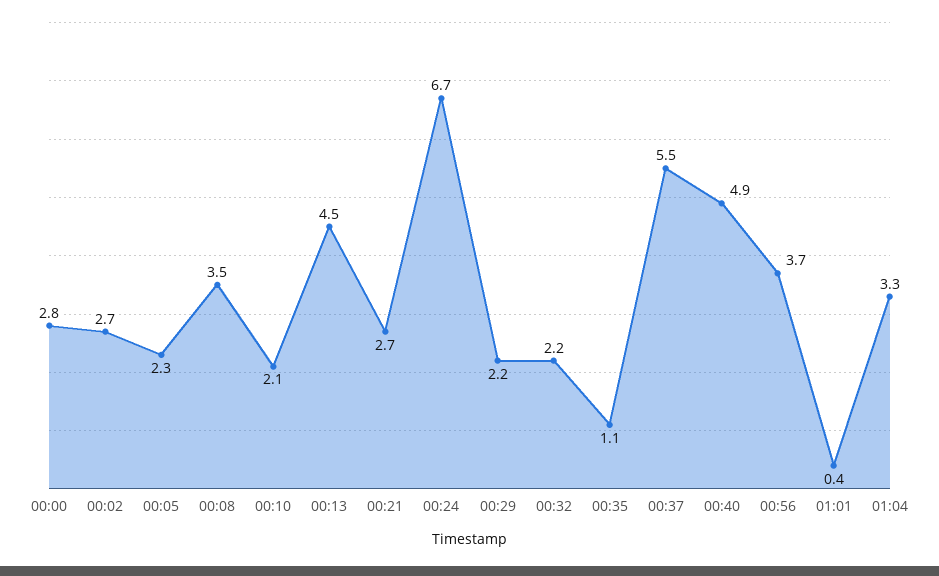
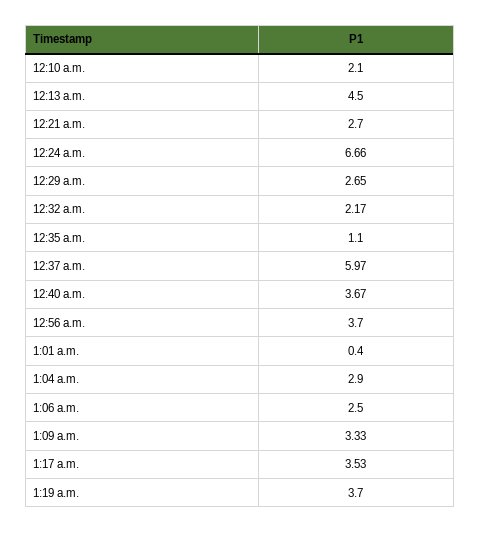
00:00: 2.8 -> none
00:02: 2.7 -> none
00:05: 2.3 -> none
00:08: 3.5 -> none
00:29: 2.2 -> 2.65
00:37: 5.5 -> 5.97
00:40: 4.9 -> 3.67
01:04: 3.3 -> 2.9
1:06 a.m.: none -> 2.5
1:09 a.m.: none -> 3.33
1:17 a.m.: none -> 3.53
1:19 a.m.: none -> 3.7

